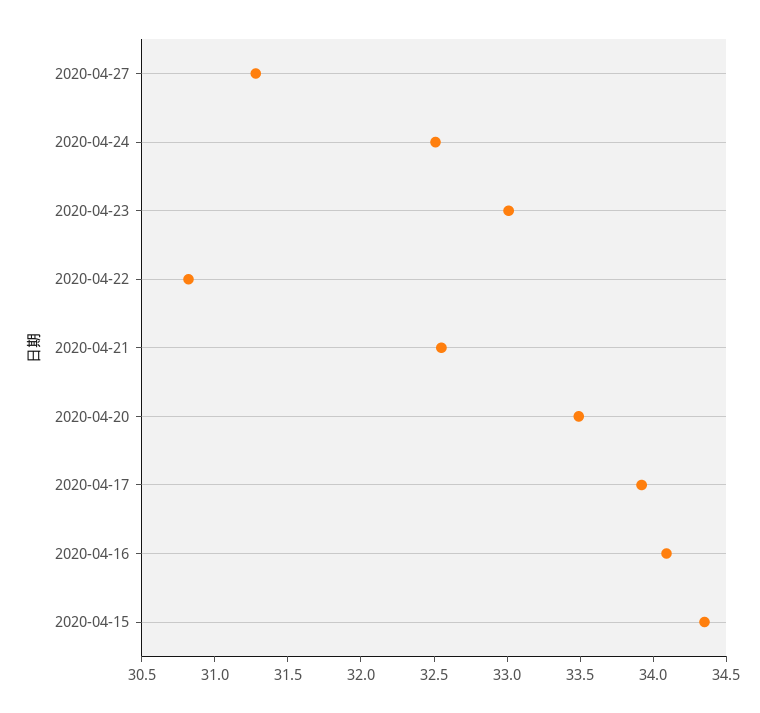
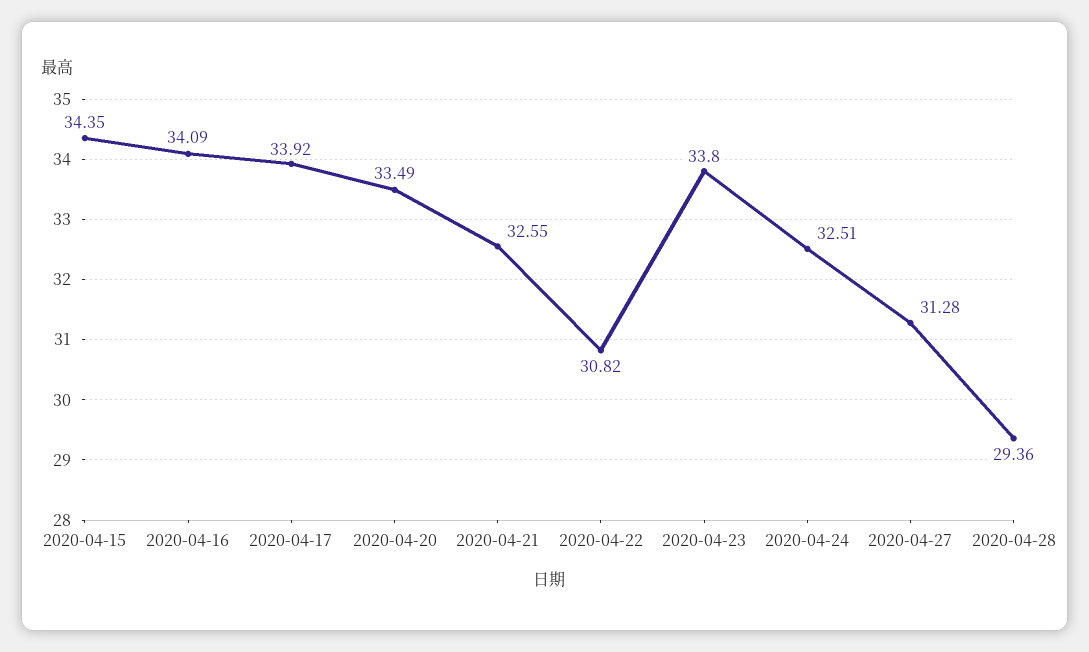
2020-04-23: 33 -> 33.8
2020-04-28: none -> 29.36

